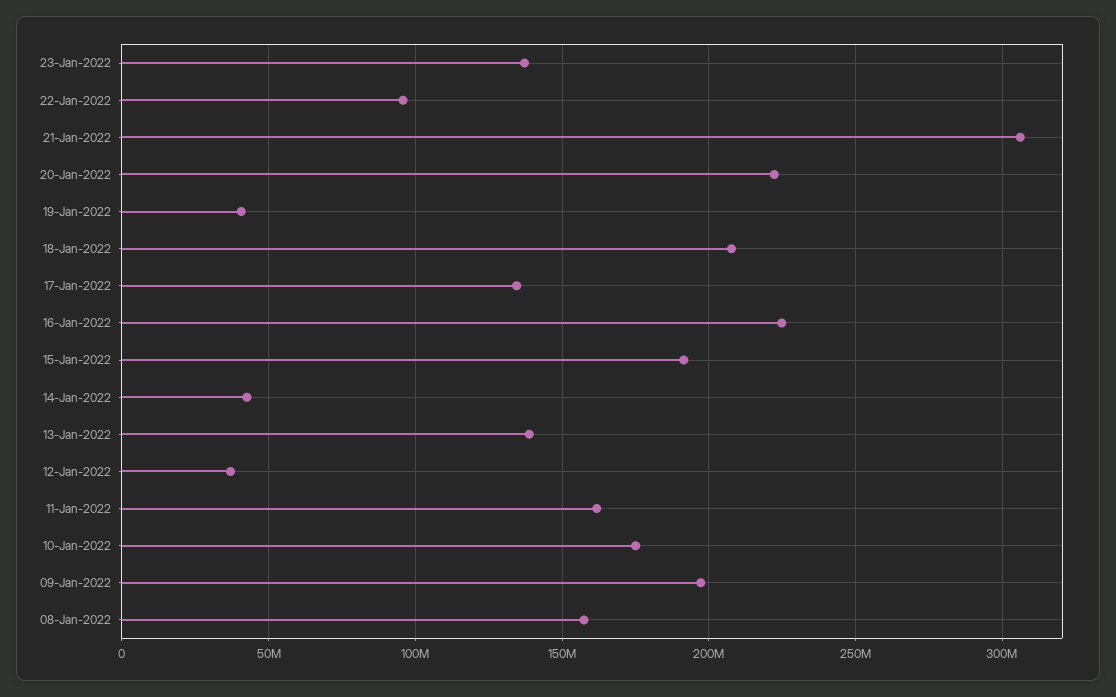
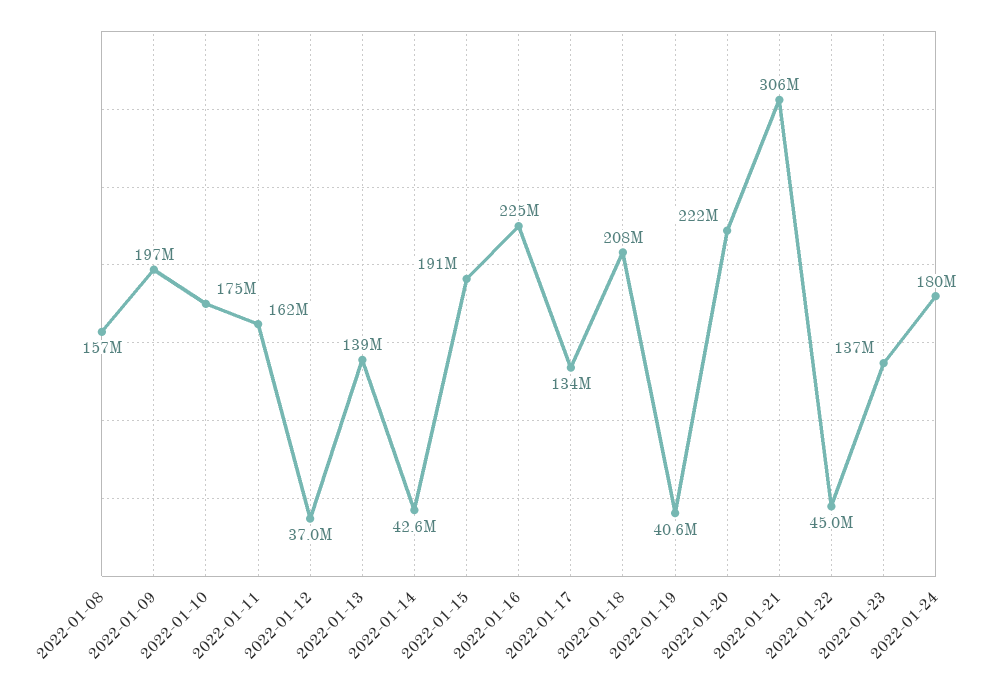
22-Jan-2022: 95000000 -> 45000000
2022-01-24: none -> 180000000

